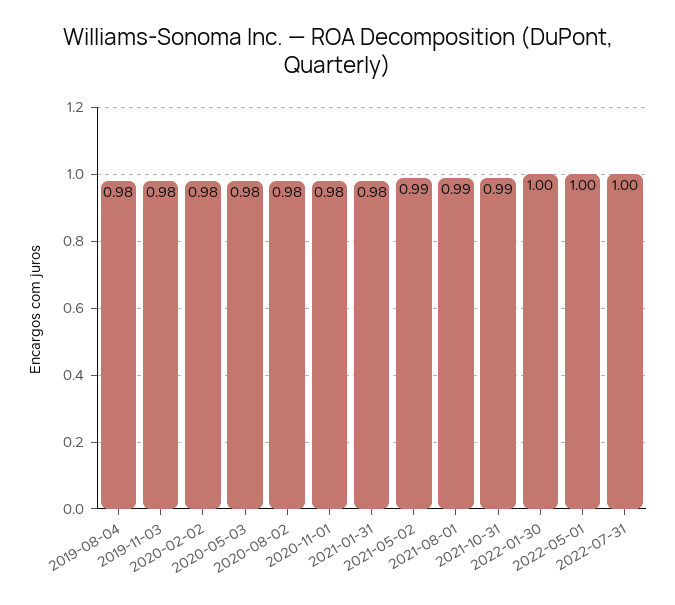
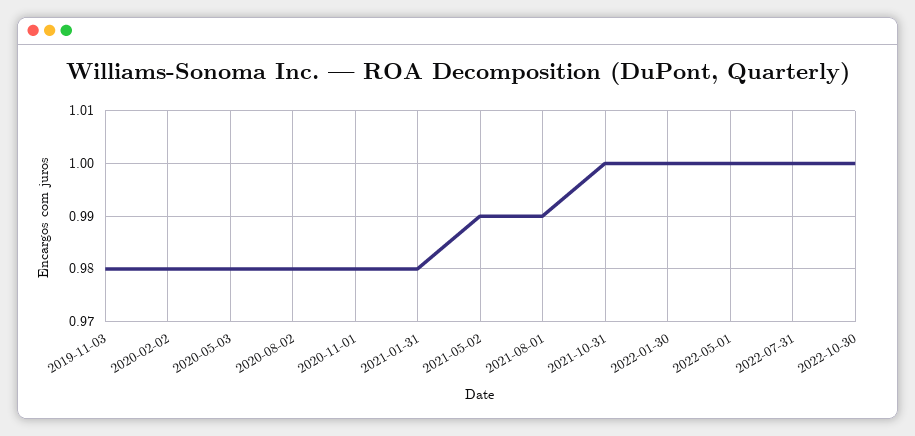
2019-08-04: 0.98 -> none
2021-10-31: 0.99 -> 1
2022-10-30: none -> 1

